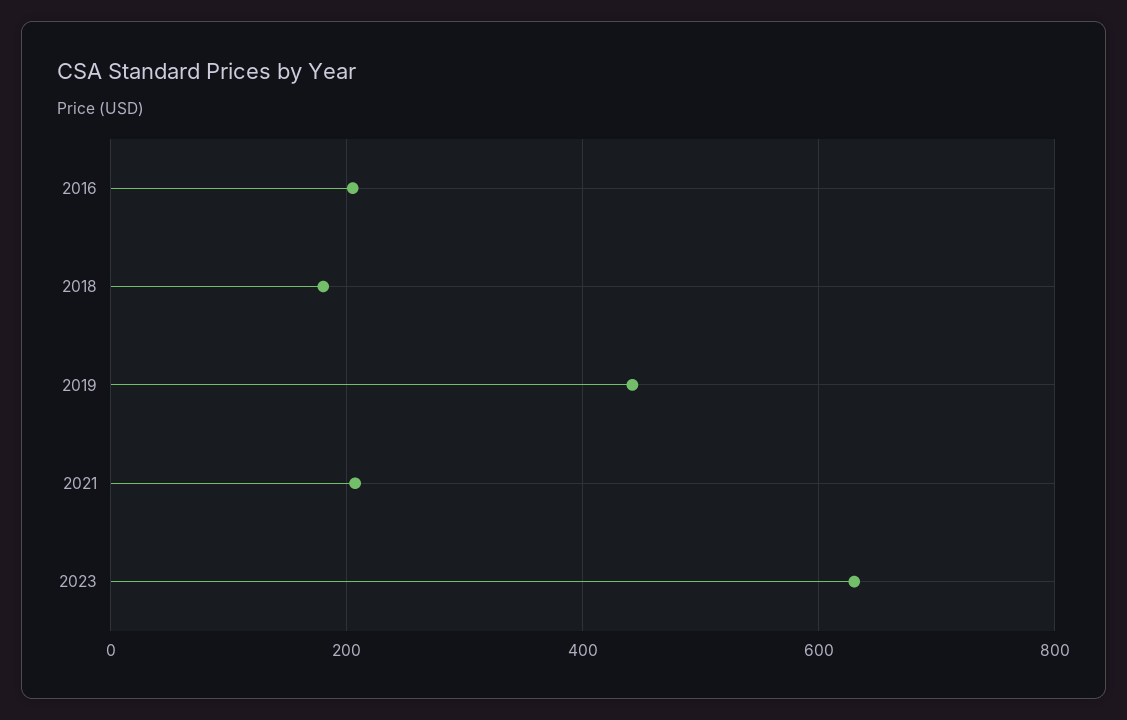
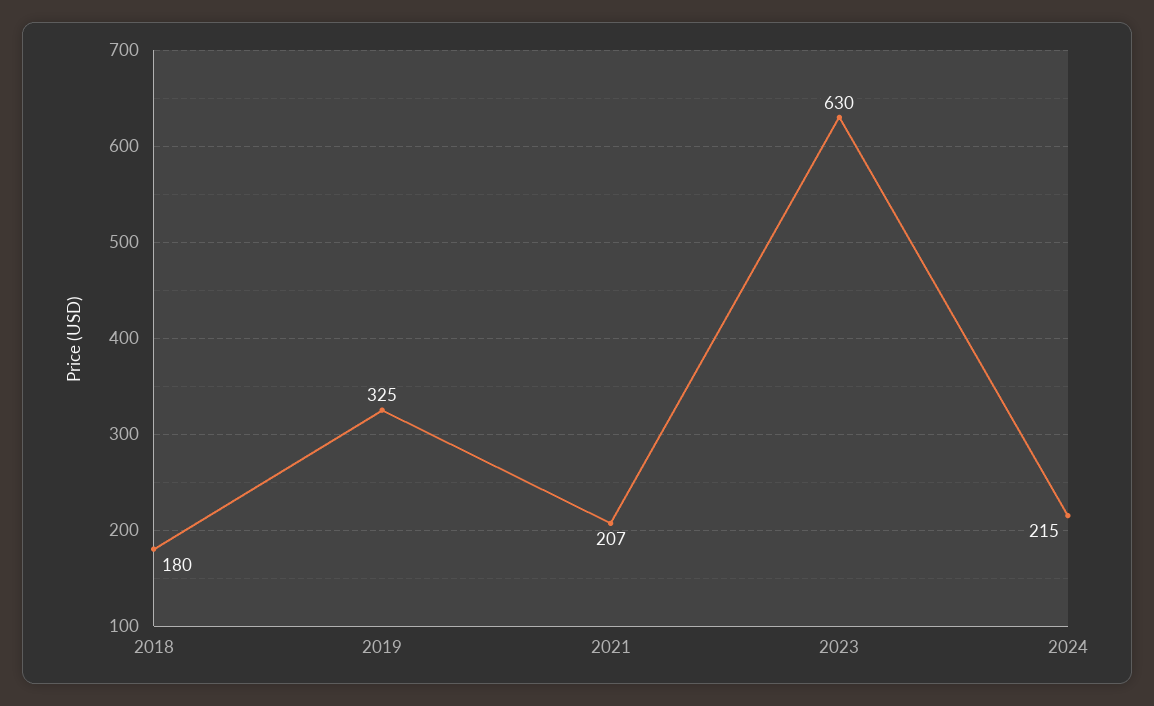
2016: 200 -> none
2019: 440 -> 325
2024: none -> 215

